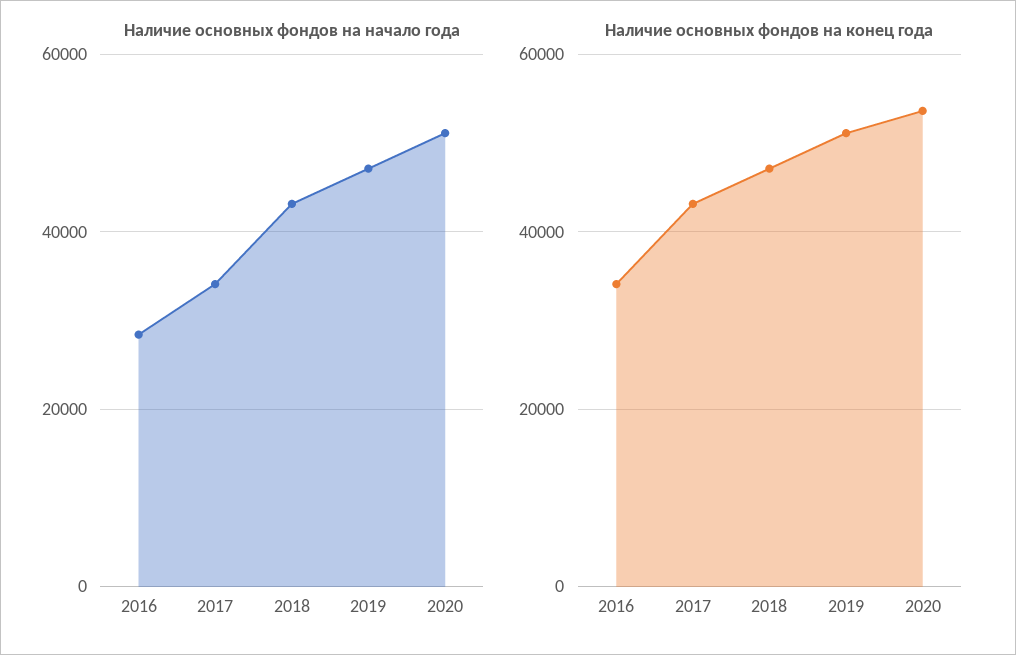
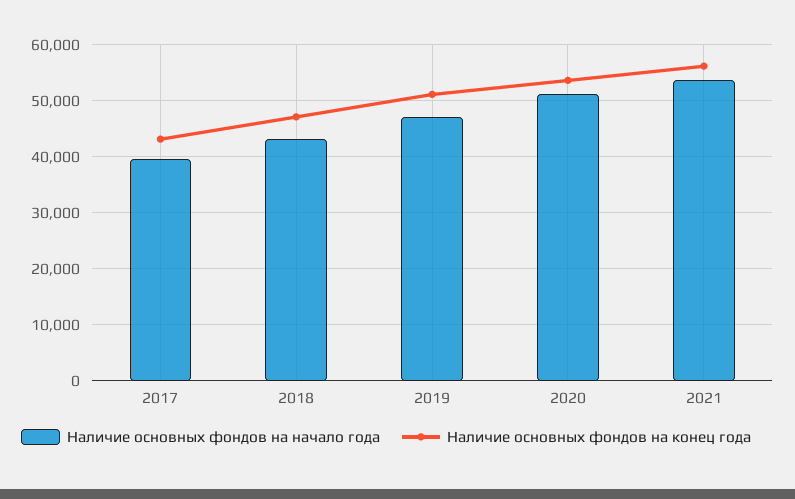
Наличие основных фондов на начало года, 2016: 28000 -> none
Наличие основных фондов на начало года, 2017: 34000 -> 40000
Наличие основных фондов на конец года, 2016: 34000 -> none
Наличие основных фондов на начало года, 2021: none -> 54000
Наличие основных фондов на конец года, 2021: none -> 56000

